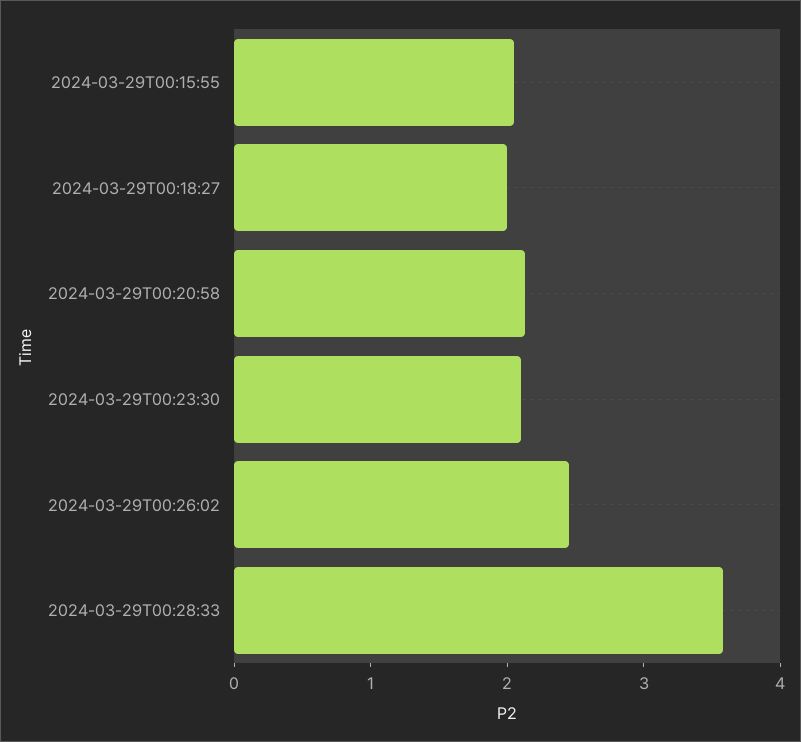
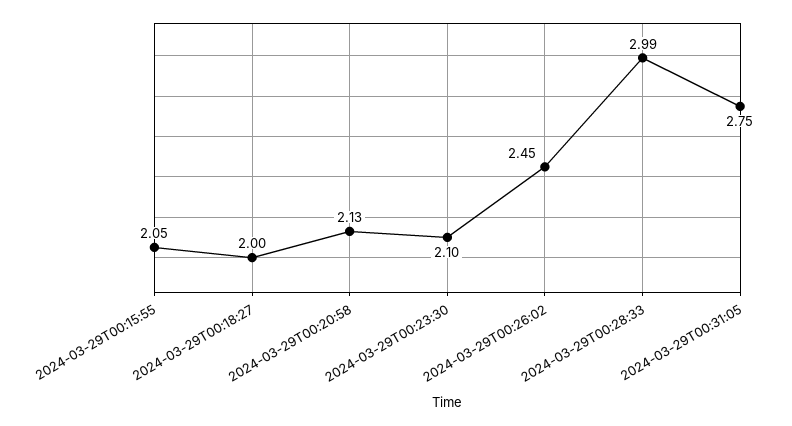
2024-03-29T00:28:33: 3.6 -> 2.99
2024-03-29T00:31:05: none -> 2.75

